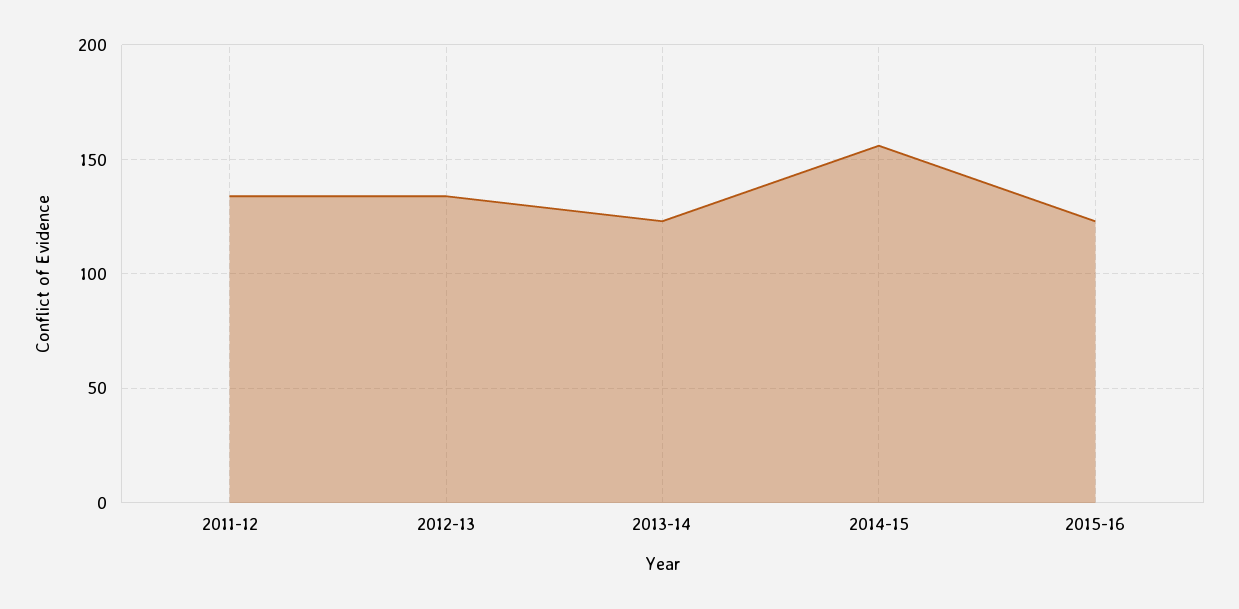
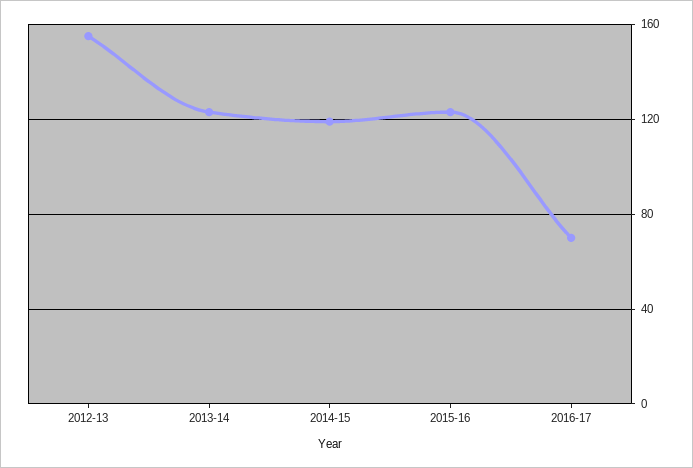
2011-12: 135 -> none
2012-13: 135 -> 155
2014-15: 155 -> 120
2016-17: none -> 70

